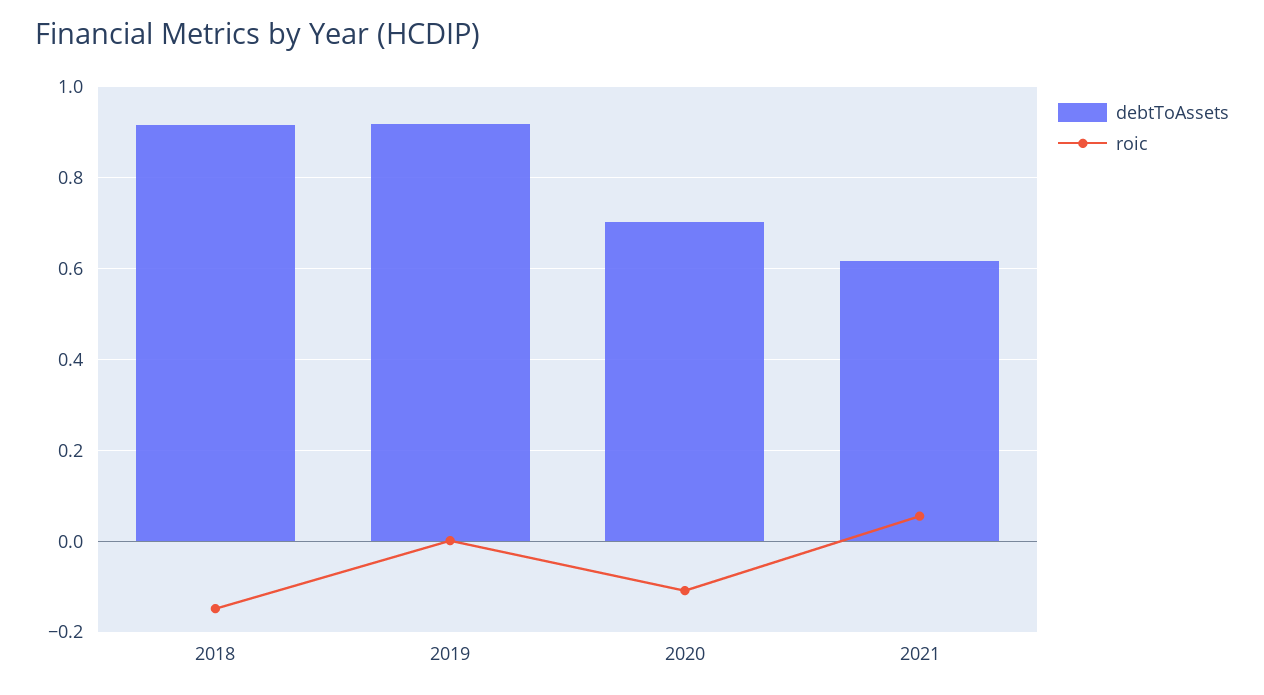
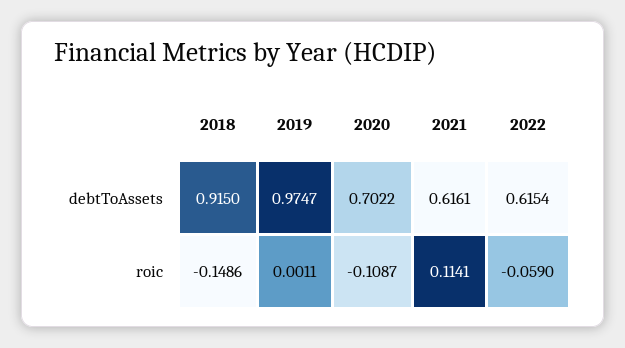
debtToAssets, 2019: 0.92 -> 0.9747
roic, 2021: 0.06 -> 0.1141
debtToAssets, 2022: none -> 0.6154
roic, 2022: none -> -0.059

